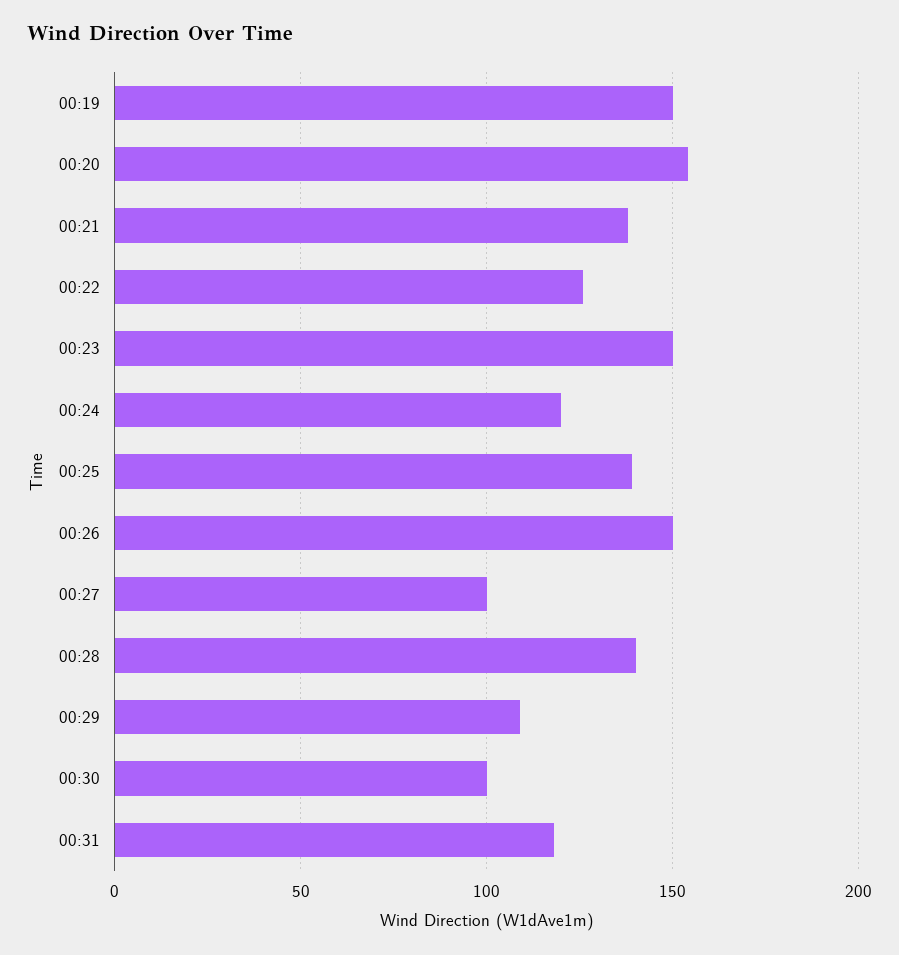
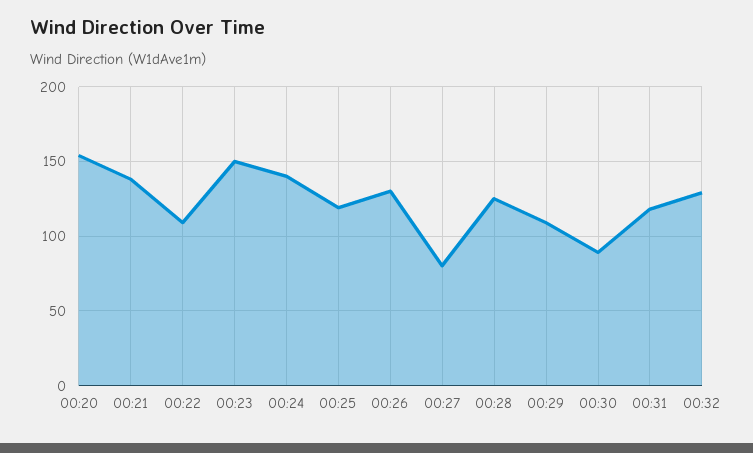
00:19: 150 -> none
00:22: 125 -> 110
00:24: 120 -> 140
00:25: 140 -> 120
00:26: 150 -> 130
00:27: 100 -> 80
00:28: 140 -> 125
00:30: 100 -> 90
00:32: none -> 130

